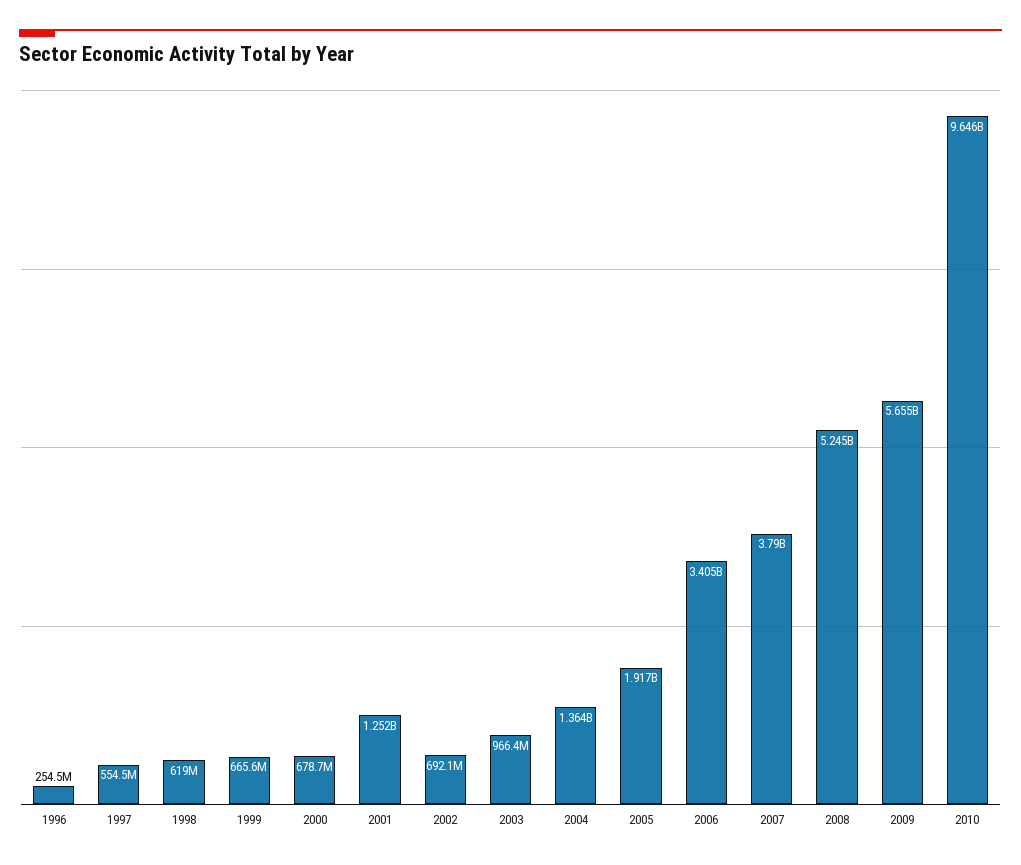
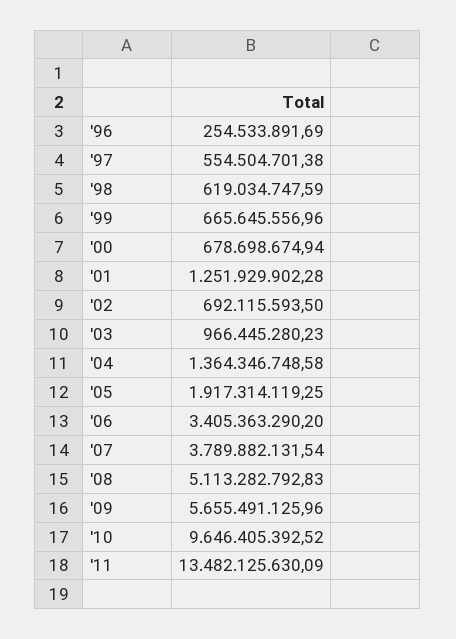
2008: 5245000000 -> 5113282792.83
'11: none -> 13482125630.09

